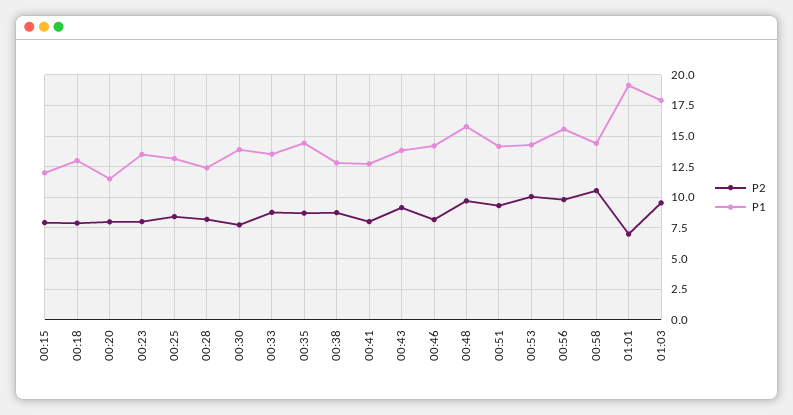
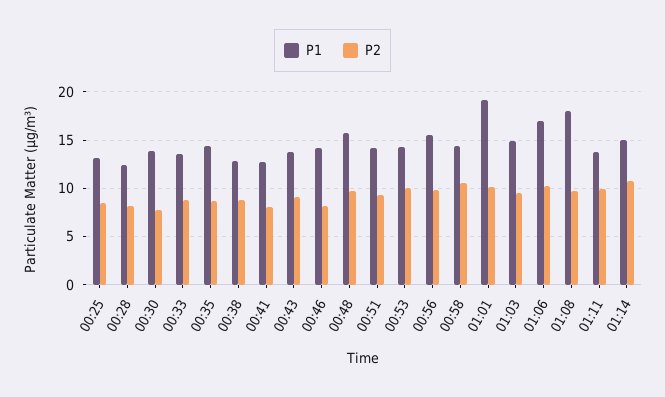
P2, 00:15: 8 -> none
P1, 00:15: 12 -> none
P2, 00:18: 8 -> none
P1, 00:18: 13 -> none
P2, 00:20: 8 -> none
P1, 00:20: 11.5 -> none
P2, 00:23: 8 -> none
P1, 00:23: 13.5 -> none
P2, 01:01: 7 -> 10
P1, 01:03: 18 -> 15
P1, 01:06: none -> 17
P2, 01:06: none -> 10
P1, 01:08: none -> 18
P2, 01:08: none -> 10
P1, 01:11: none -> 14
P2, 01:11: none -> 10
P1, 01:14: none -> 15
P2, 01:14: none -> 11

